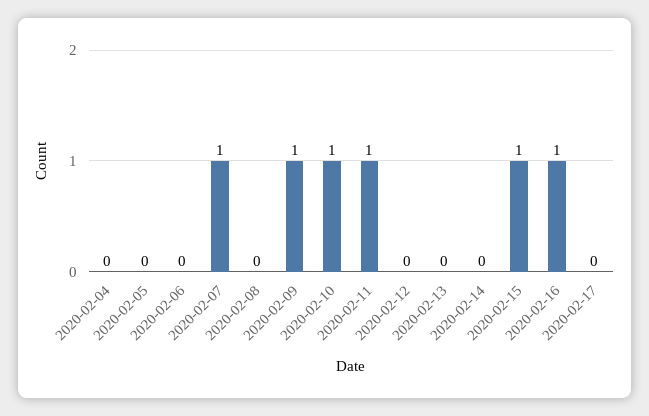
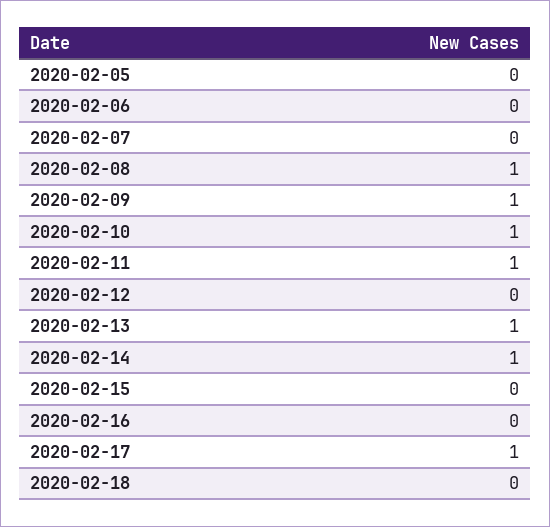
2020-02-04: 0 -> none
2020-02-07: 1 -> 0
2020-02-08: 0 -> 1
2020-02-13: 0 -> 1
2020-02-14: 0 -> 1
2020-02-15: 1 -> 0
2020-02-16: 1 -> 0
2020-02-17: 0 -> 1
2020-02-18: none -> 0

